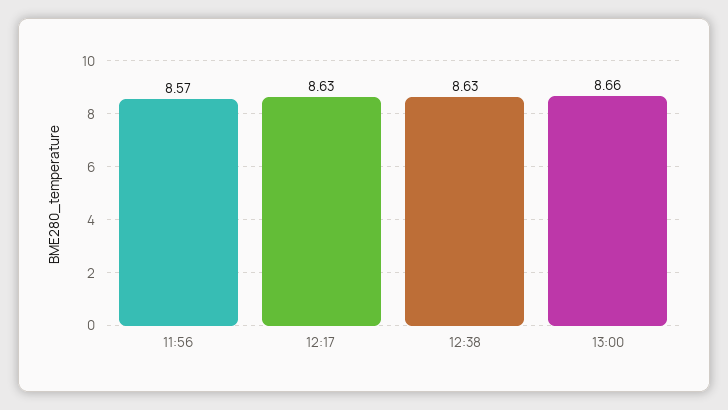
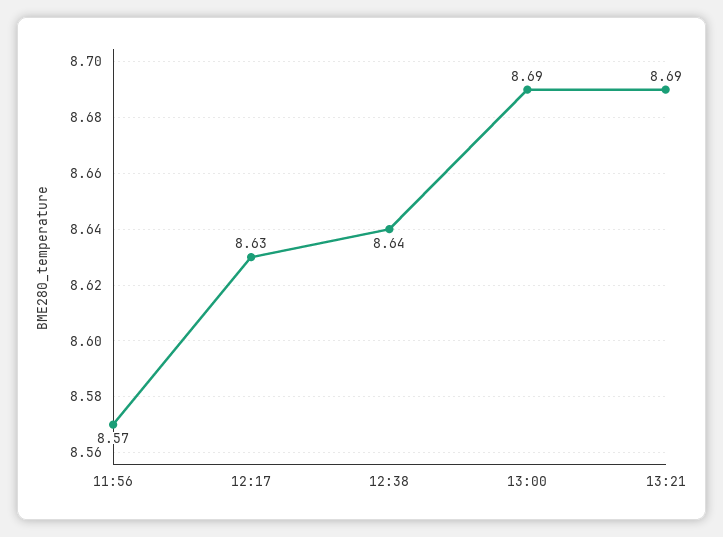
12:38: 8.63 -> 8.64
13:00: 8.66 -> 8.69
13:21: none -> 8.69

